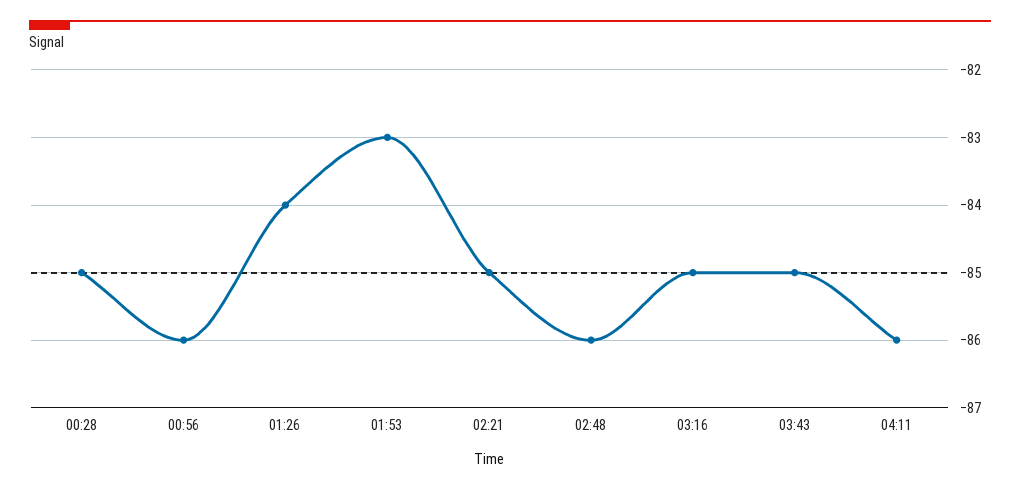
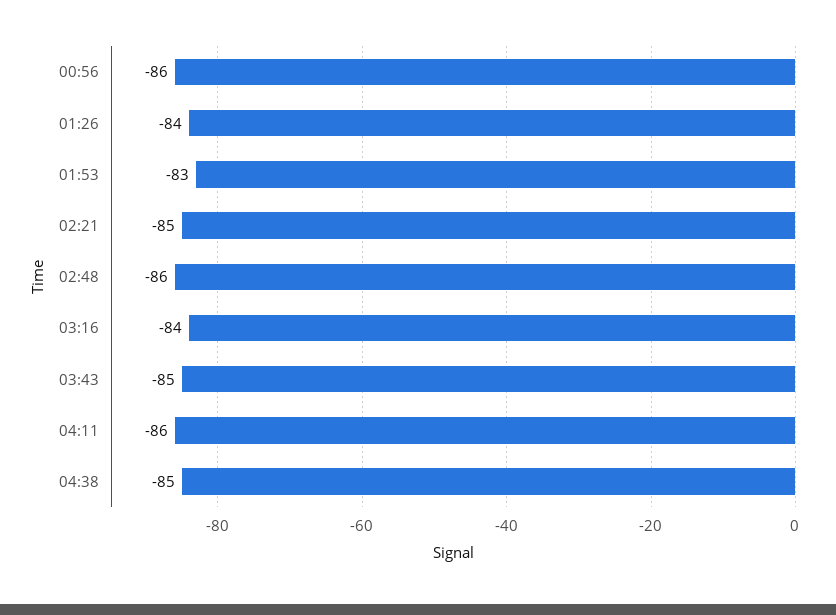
00:28: -85 -> none
03:16: -85 -> -84
04:38: none -> -85

